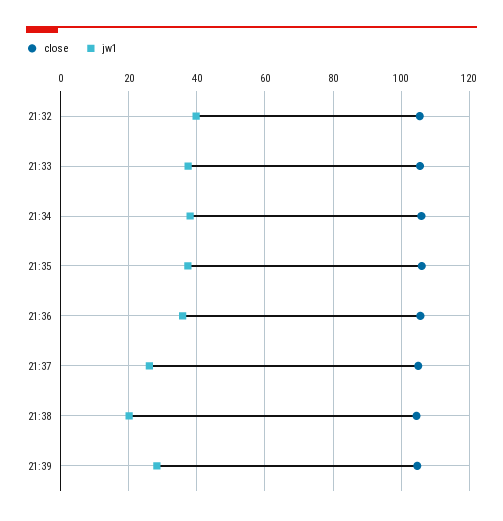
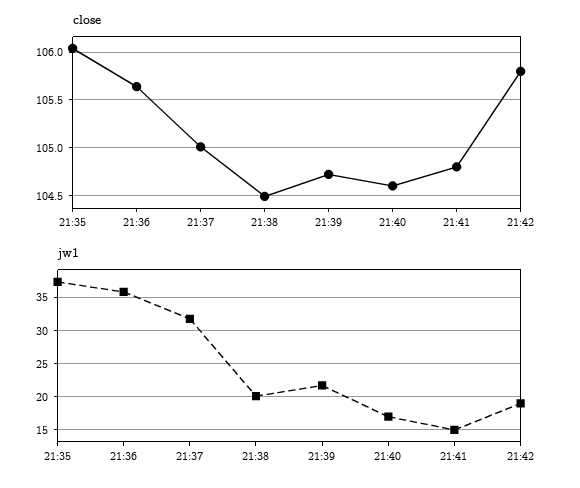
close, 21:32: 106 -> none
jw1, 21:32: 40 -> none
close, 21:33: 106 -> none
jw1, 21:33: 38 -> none
close, 21:34: 106 -> none
jw1, 21:34: 38 -> none
jw1, 21:37: 26 -> 32
jw1, 21:39: 28 -> 22
close, 21:40: none -> 104.6
close, 21:41: none -> 104.8
close, 21:42: none -> 105.8
jw1, 21:40: none -> 17
jw1, 21:41: none -> 15
jw1, 21:42: none -> 19

